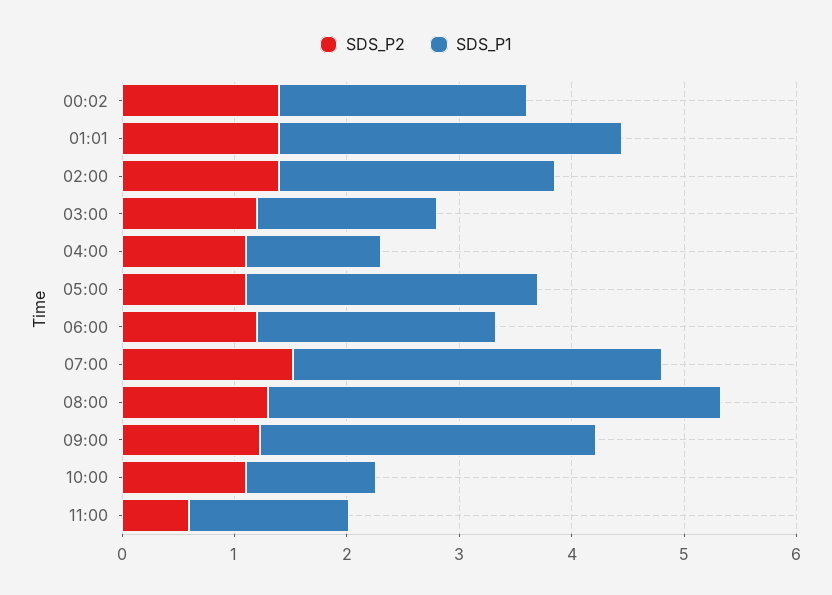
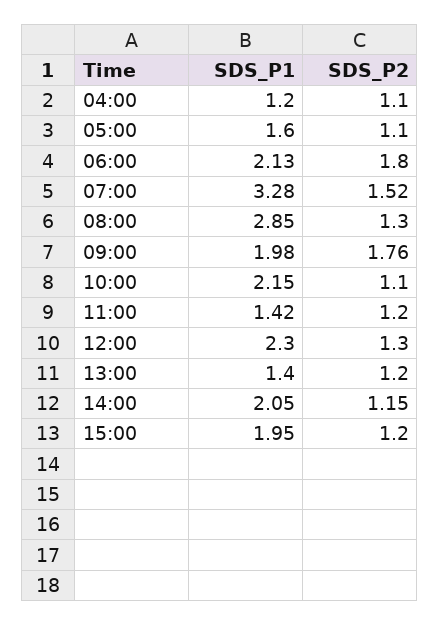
SDS_P2, 00:02: 1.4 -> none
SDS_P1, 00:02: 2.2 -> none
SDS_P2, 01:01: 1.4 -> none
SDS_P1, 01:01: 3 -> none
SDS_P2, 02:00: 1.4 -> none
SDS_P1, 02:00: 2.4 -> none
SDS_P2, 03:00: 1.2 -> none
SDS_P1, 03:00: 1.6 -> none
SDS_P1, 05:00: 2.6 -> 1.6
SDS_P2, 06:00: 1.2 -> 1.8
SDS_P1, 08:00: 4 -> 2.85
SDS_P2, 09:00: 1.2 -> 1.76
SDS_P1, 09:00: 3 -> 1.98
SDS_P1, 10:00: 1.2 -> 2.15
SDS_P2, 11:00: 0.6 -> 1.2
SDS_P1, 12:00: none -> 2.3
SDS_P2, 12:00: none -> 1.3
SDS_P1, 13:00: none -> 1.4
SDS_P2, 13:00: none -> 1.2
SDS_P1, 14:00: none -> 2.05
SDS_P2, 14:00: none -> 1.15
SDS_P1, 15:00: none -> 1.95
SDS_P2, 15:00: none -> 1.2

